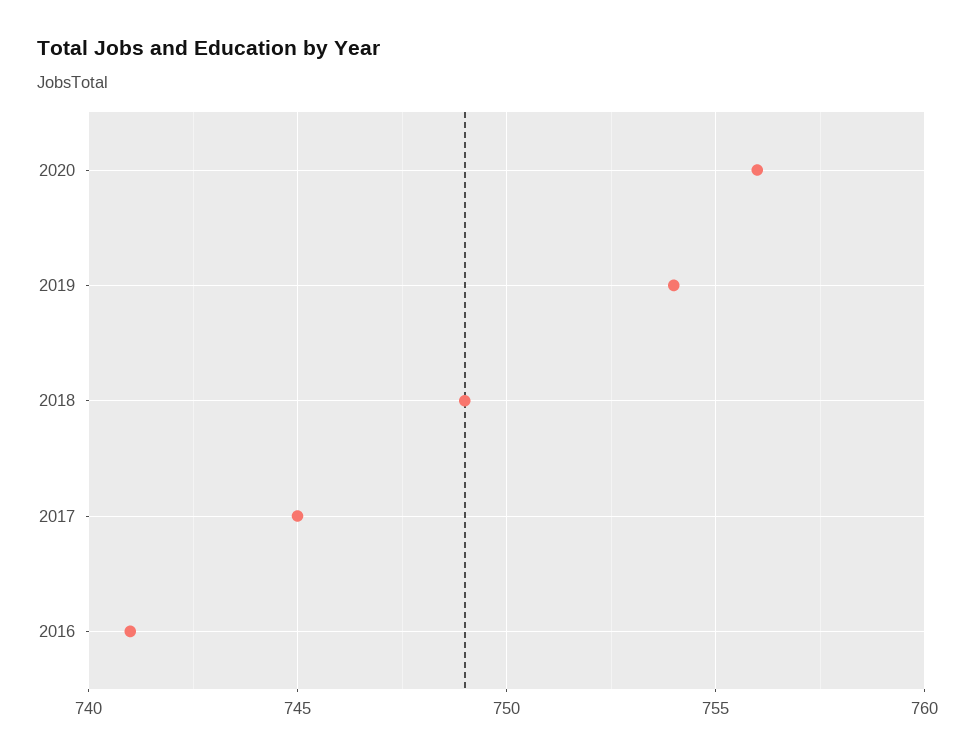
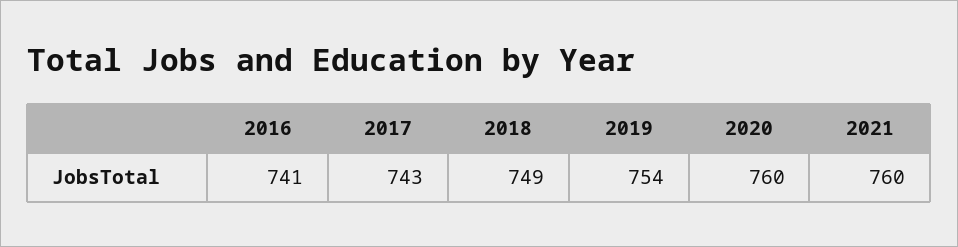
2020: 756 -> 760
2017: 745 -> 743
2021: none -> 760

